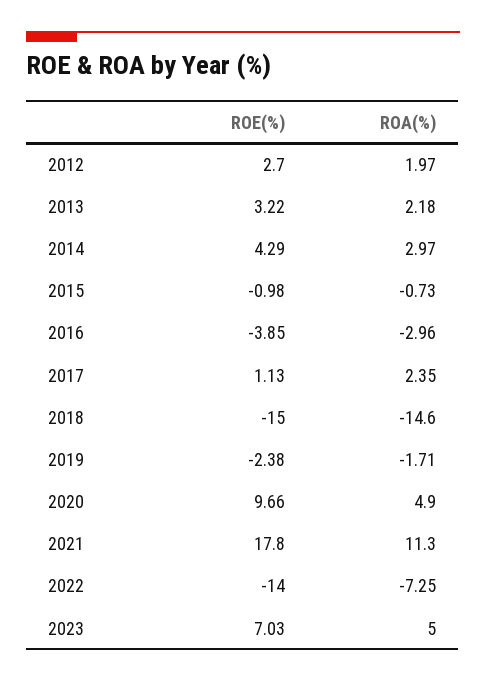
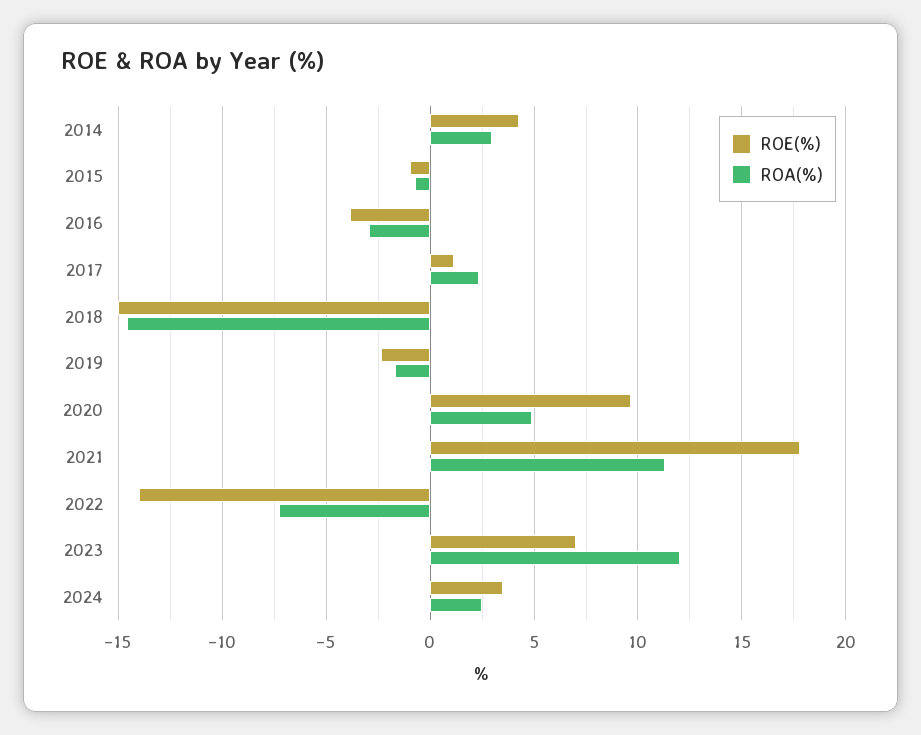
ROE(%), 2012: 2.7 -> none
ROA(%), 2012: 1.97 -> none
ROE(%), 2013: 3.22 -> none
ROA(%), 2013: 2.18 -> none
ROA(%), 2023: 5 -> 12
ROE(%), 2024: none -> 3.5
ROA(%), 2024: none -> 2.5

